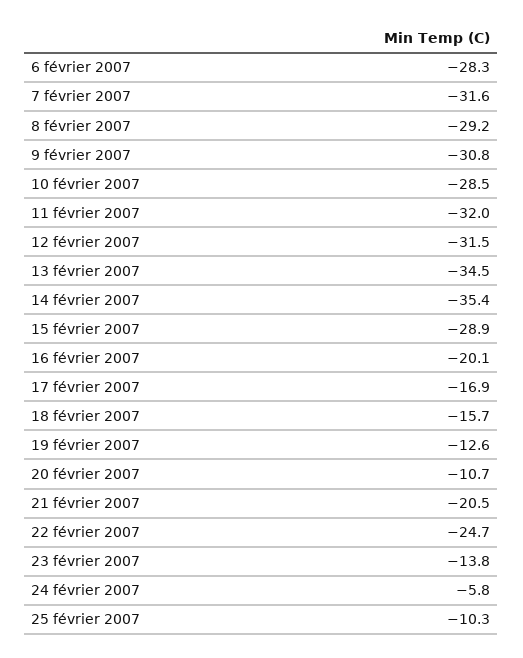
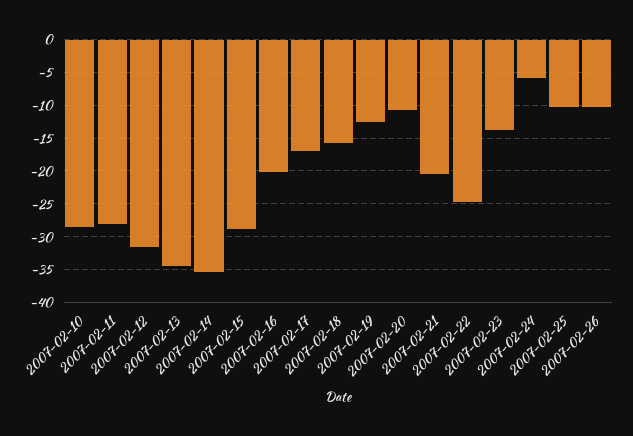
6 février 2007: -28.3 -> none
7 février 2007: -31.6 -> none
8 février 2007: -29.2 -> none
9 février 2007: -30.8 -> none
11 février 2007: -32 -> -28
2007-02-26: none -> -10

